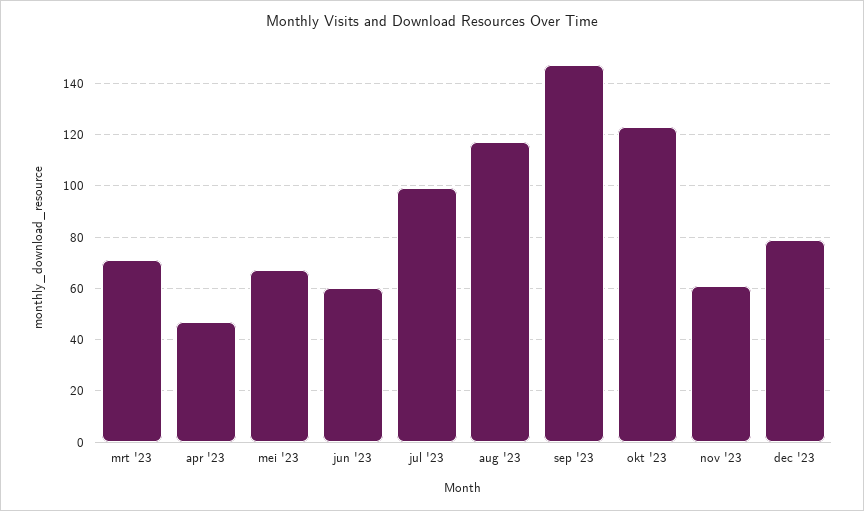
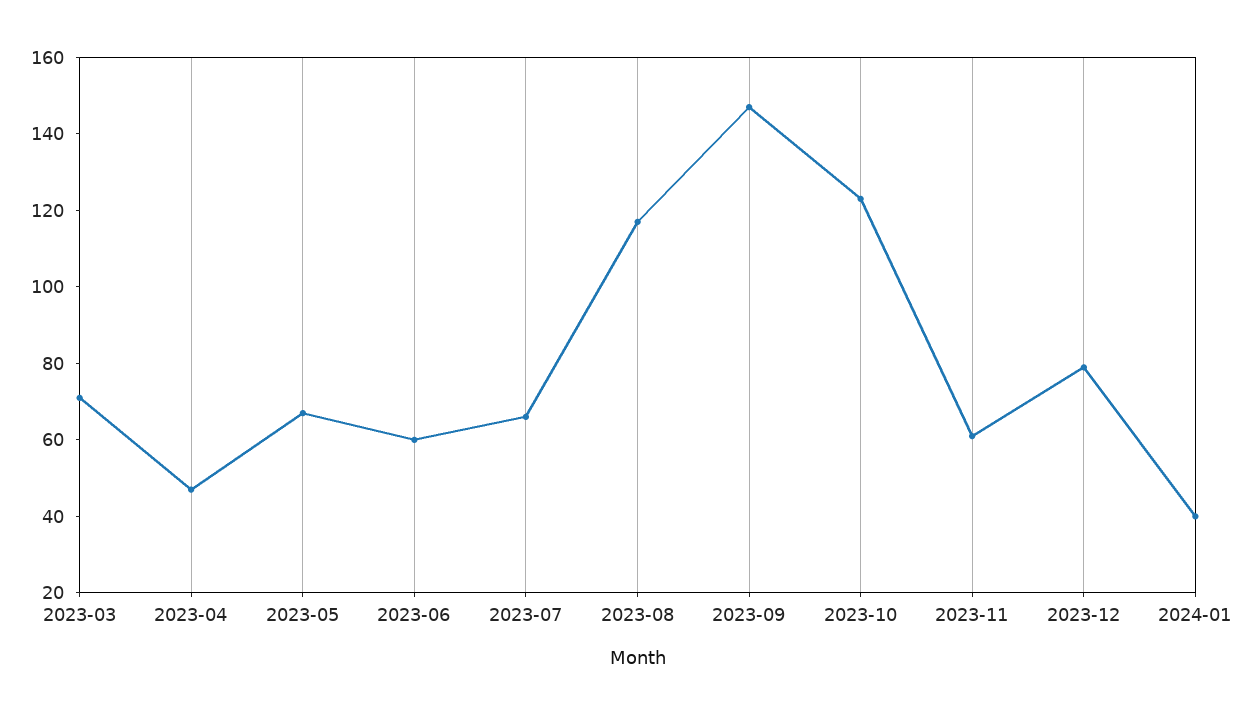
jul '23: 100 -> 65
2024-01: none -> 40

